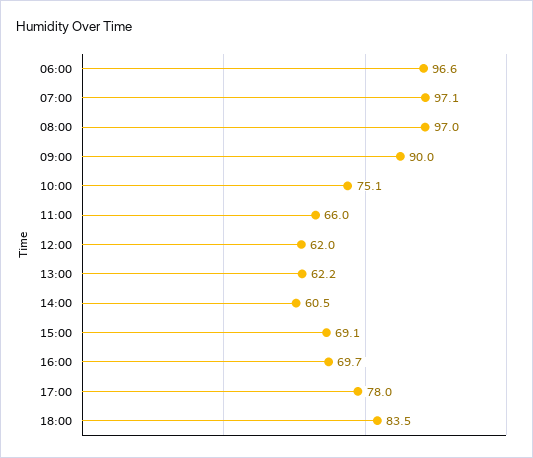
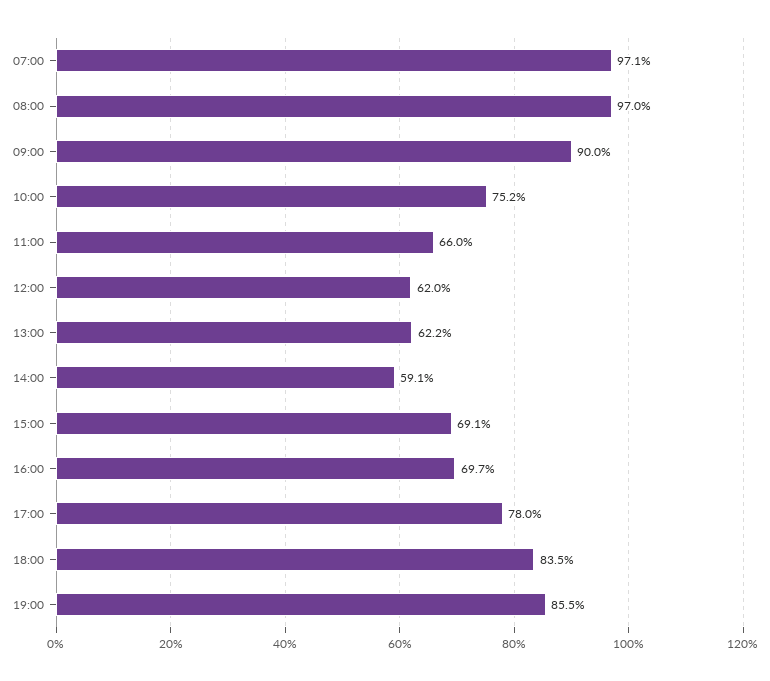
06:00: 96.6 -> none
10:00: 75.1 -> 75.2
14:00: 60.5 -> 59.1
19:00: none -> 85.5

